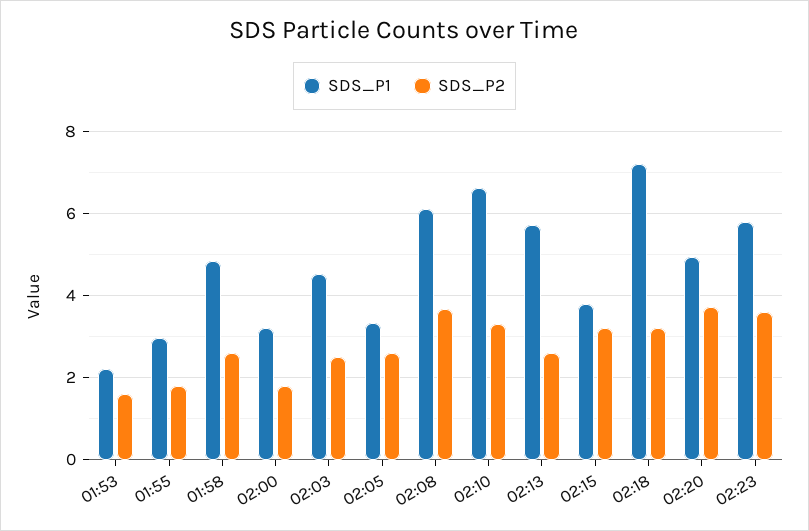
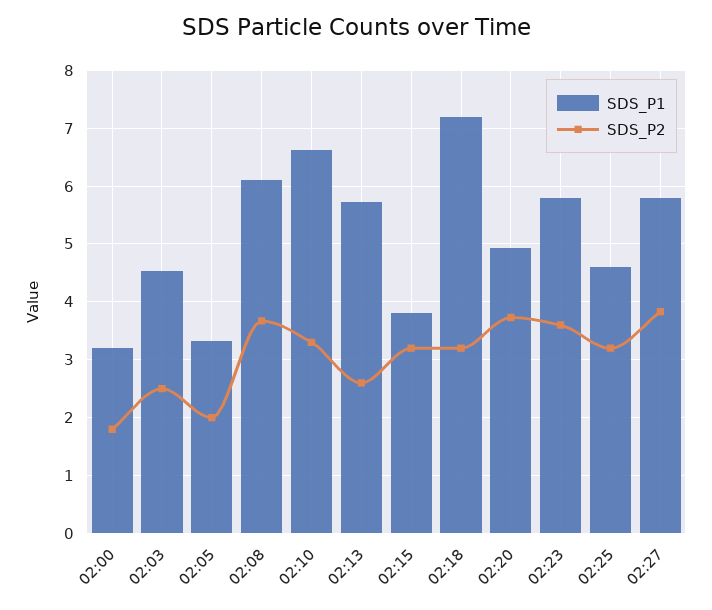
SDS_P1, 01:53: 2.2 -> none
SDS_P2, 01:53: 1.6 -> none
SDS_P1, 01:55: 3 -> none
SDS_P2, 01:55: 1.8 -> none
SDS_P1, 01:58: 4.8 -> none
SDS_P2, 01:58: 2.6 -> none
SDS_P2, 02:05: 2.6 -> 2
SDS_P1, 02:25: none -> 4.6
SDS_P2, 02:25: none -> 3.2
SDS_P1, 02:27: none -> 5.8
SDS_P2, 02:27: none -> 3.8

